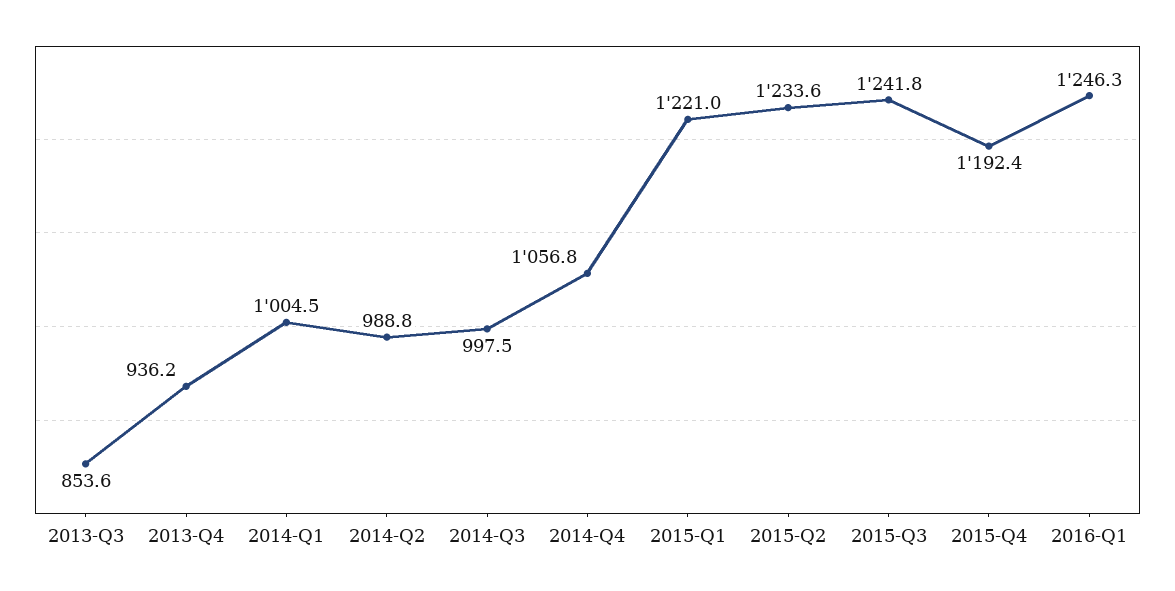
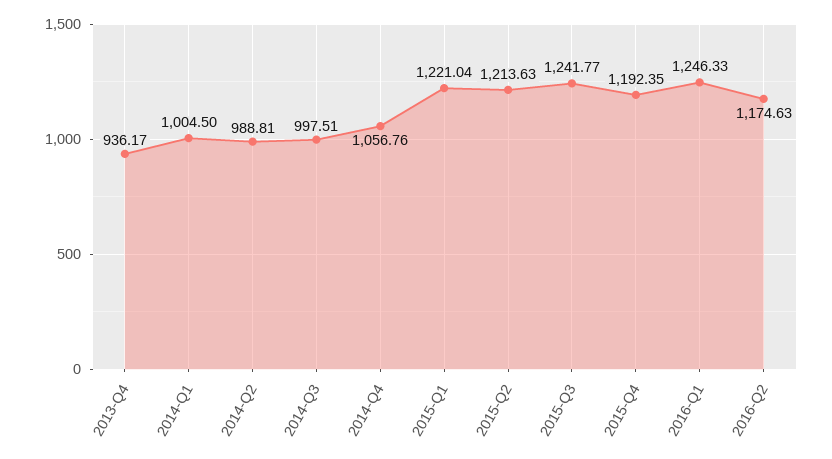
2013-Q3: 853.6 -> none
2015-Q2: 1233.6 -> 1213.63
2016-Q2: none -> 1174.63

